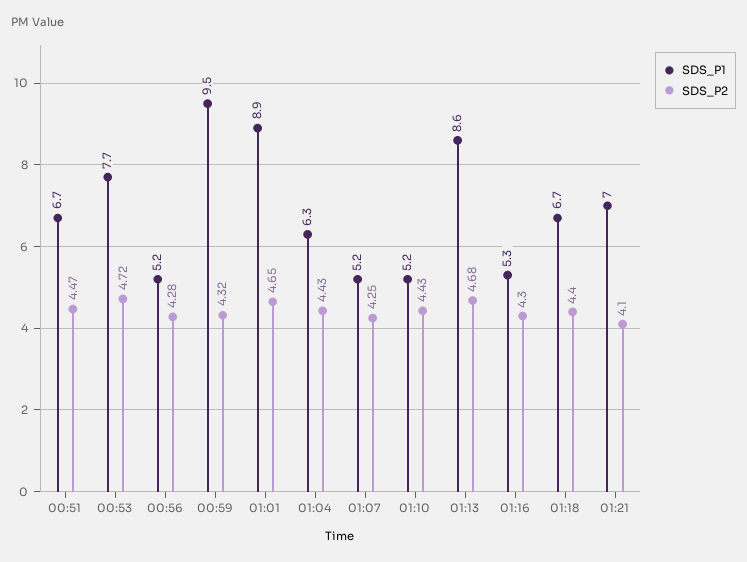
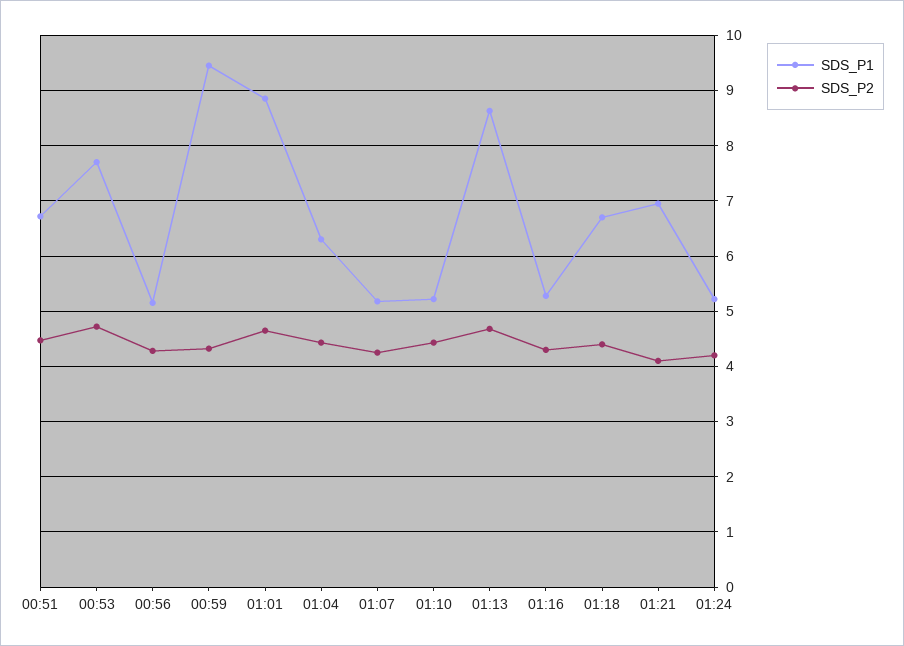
SDS_P1, 01:24: none -> 5.2
SDS_P2, 01:24: none -> 4.2

